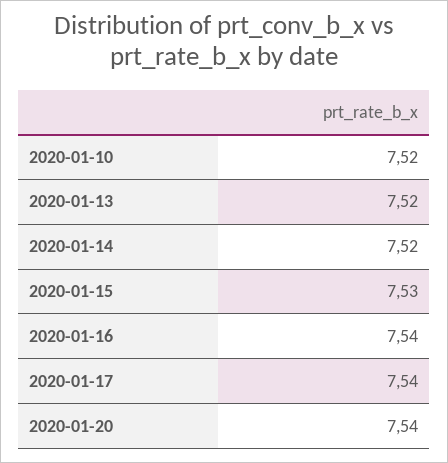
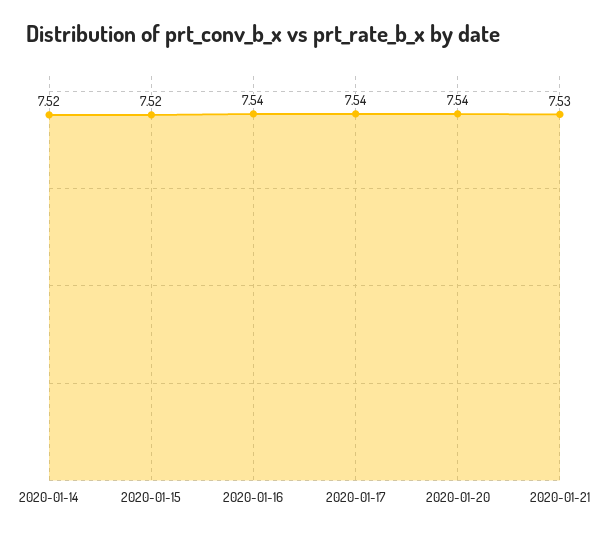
2020-01-10: 7.52 -> none
2020-01-13: 7.52 -> none
2020-01-15: 7.53 -> 7.52
2020-01-21: none -> 7.53

